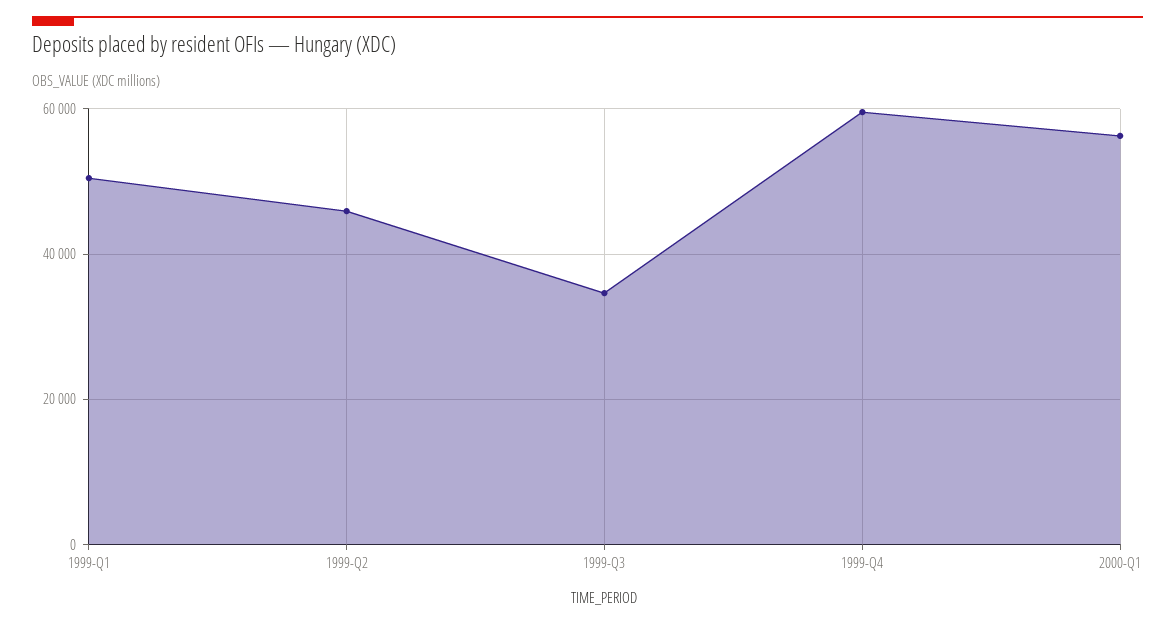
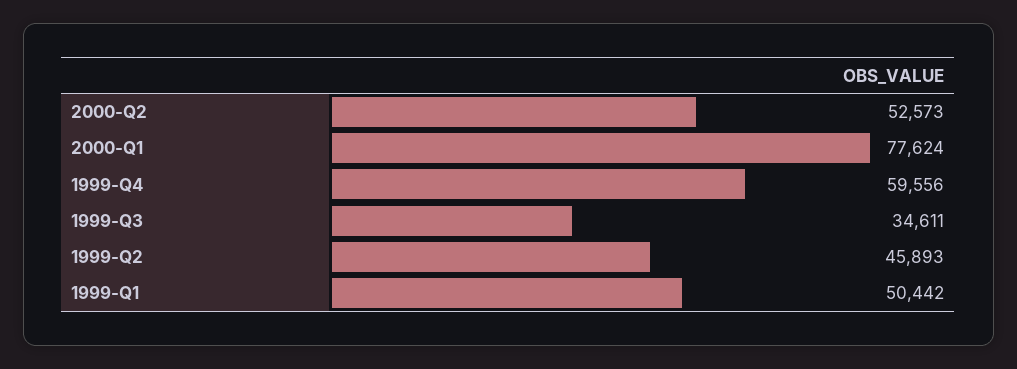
2000-Q1: 56000 -> 77624
2000-Q2: none -> 52573

